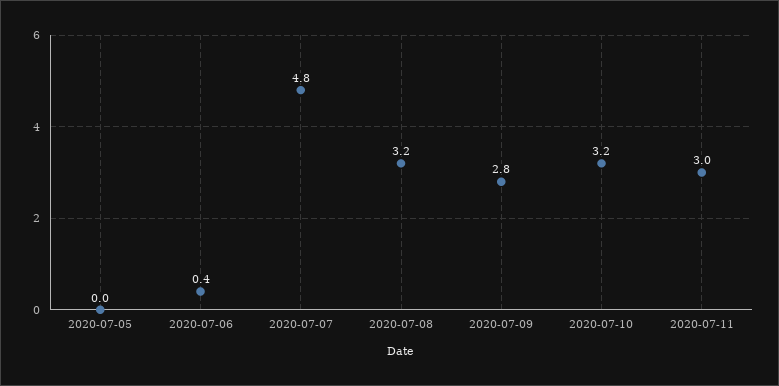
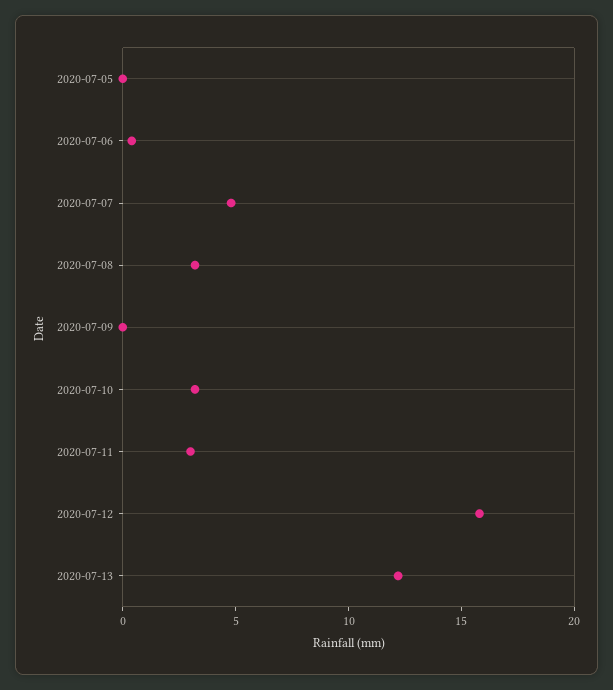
2020-07-09: 2.8 -> 0
2020-07-12: none -> 16
2020-07-13: none -> 12

